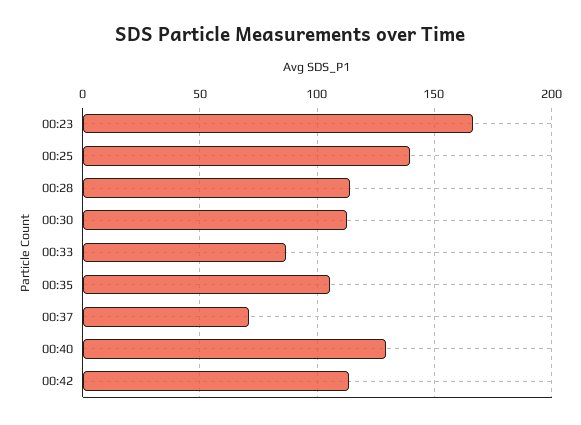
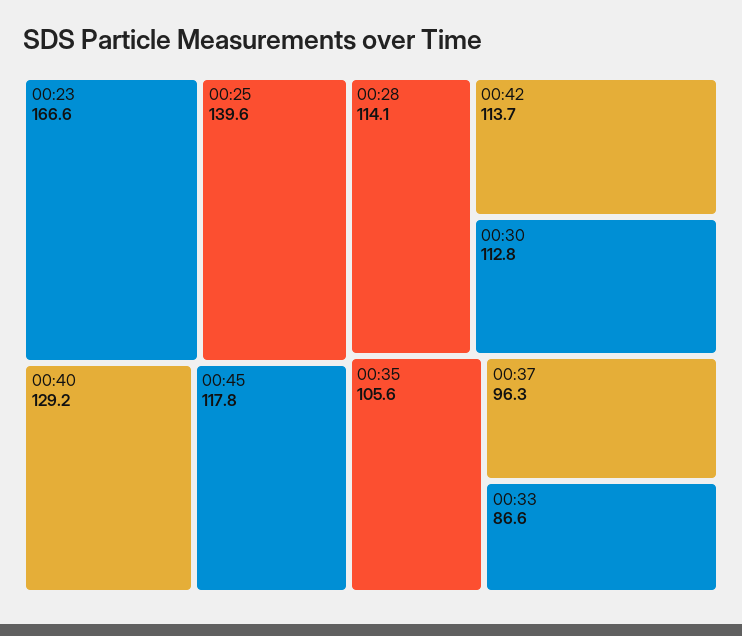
00:37: 70 -> 96.3
00:45: none -> 117.8

